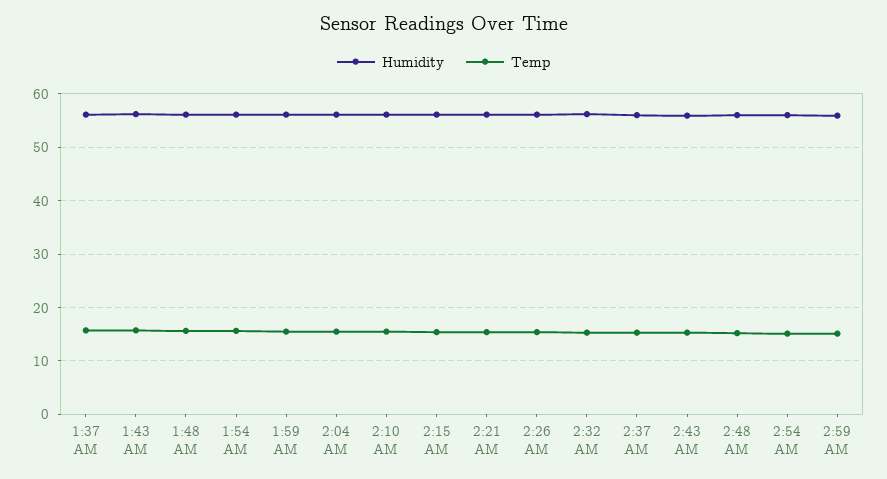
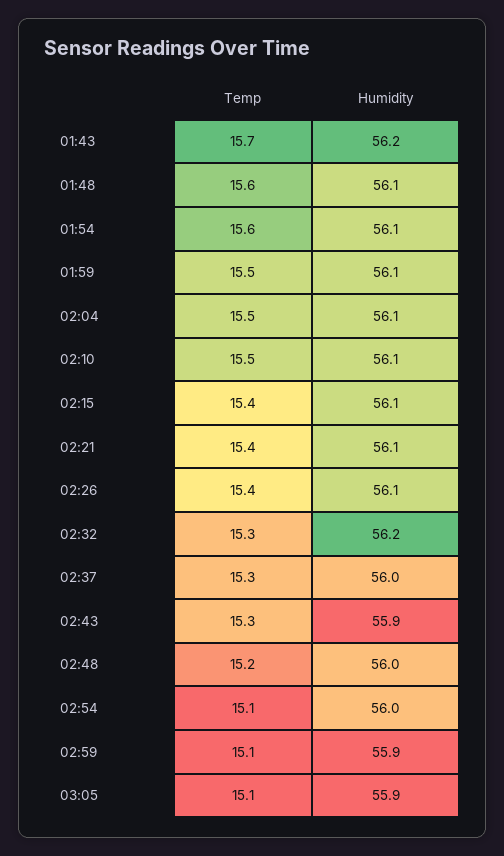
Humidity, 1:37 AM: 56 -> none
Temp, 1:37 AM: 16 -> none
Temp, 03:05: none -> 15.1
Humidity, 03:05: none -> 55.9

